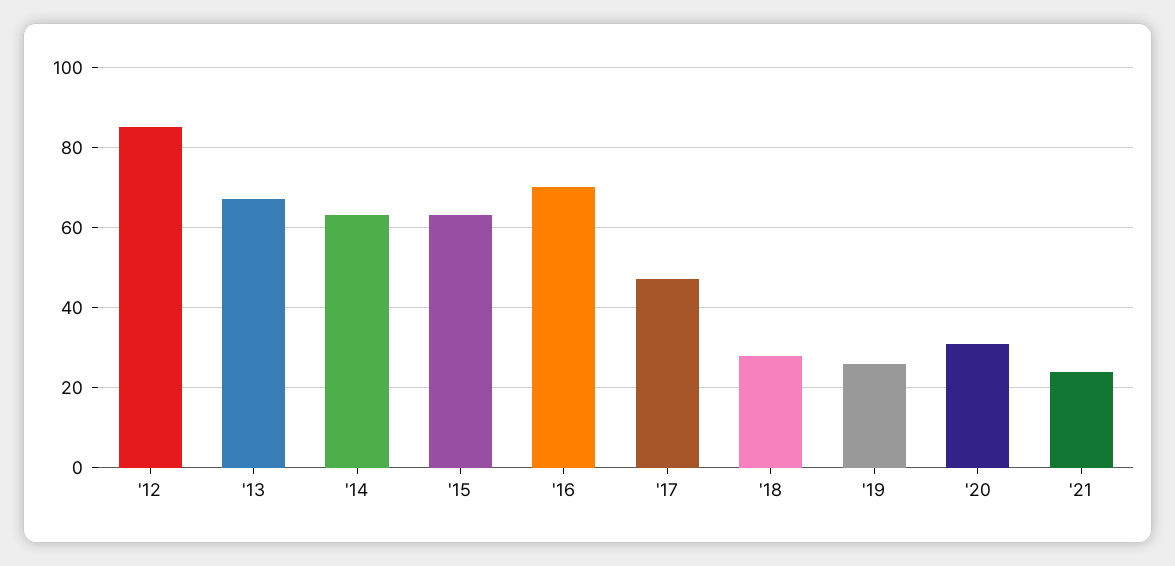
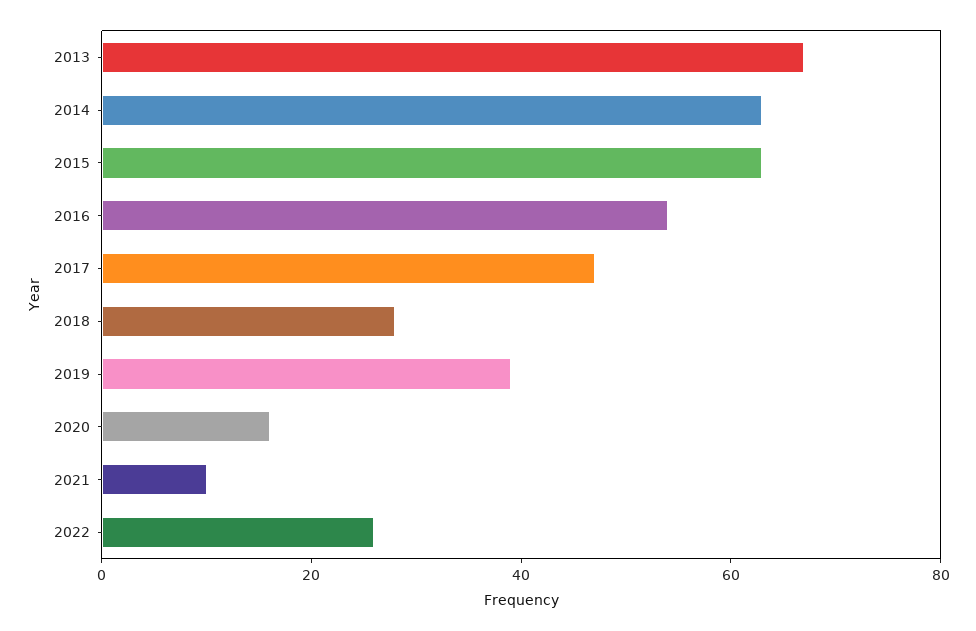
'12: 85 -> none
'16: 70 -> 55
'19: 25 -> 40
'20: 30 -> 15
'21: 25 -> 10
2022: none -> 25

